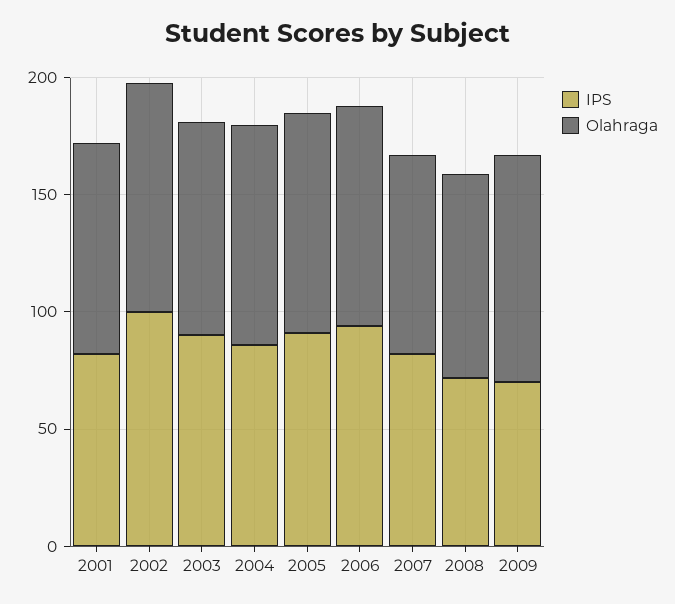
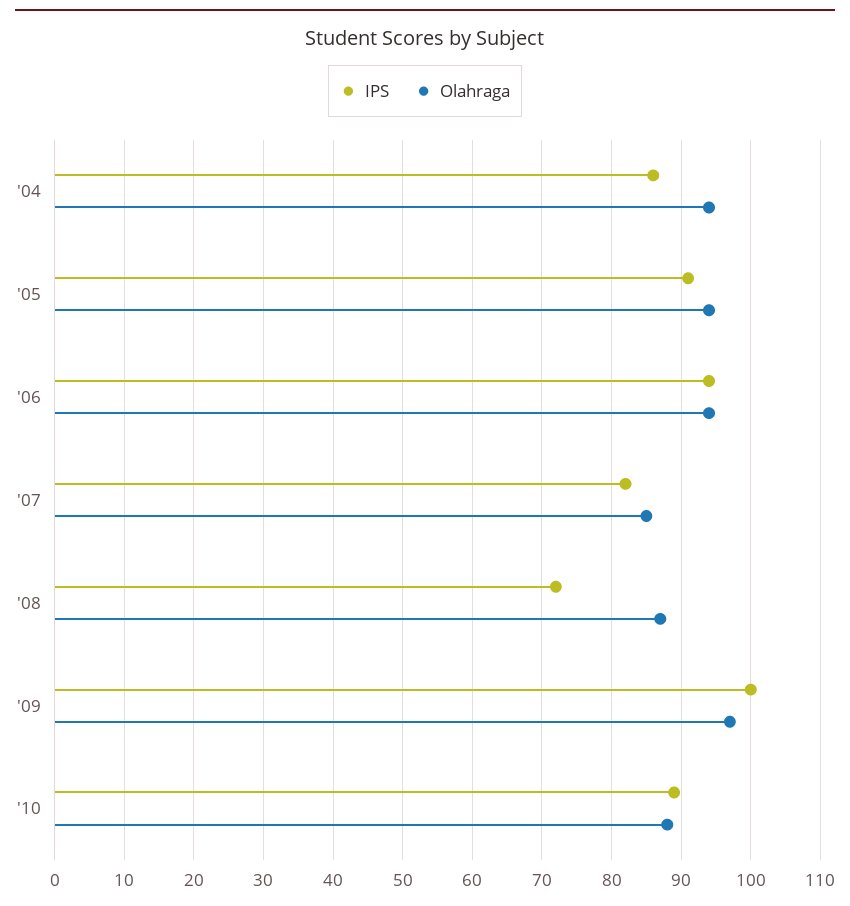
IPS, 2001: 80 -> none
Olahraga, 2001: 90 -> none
IPS, 2002: 100 -> none
Olahraga, 2002: 100 -> none
IPS, 2003: 90 -> none
Olahraga, 2003: 90 -> none
IPS, 2009: 70 -> 100
IPS, '10: none -> 89
Olahraga, '10: none -> 88

